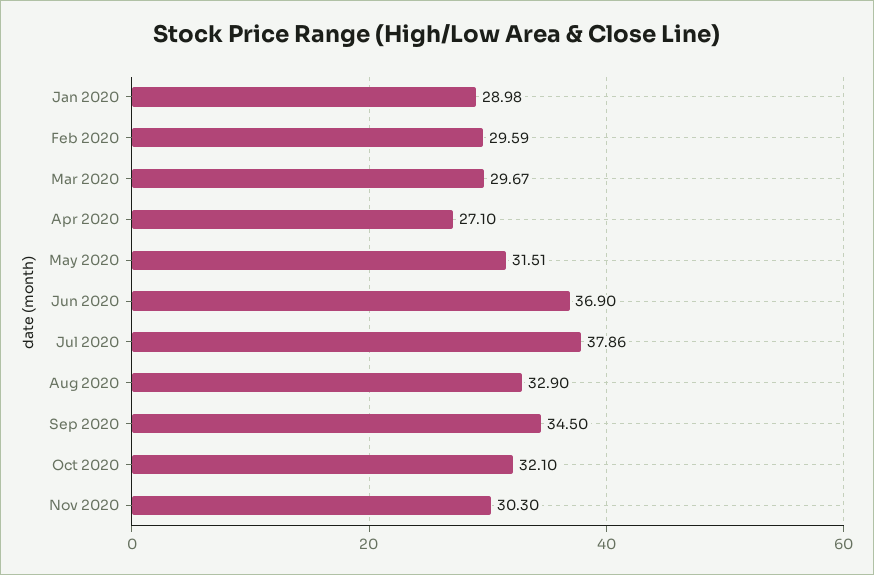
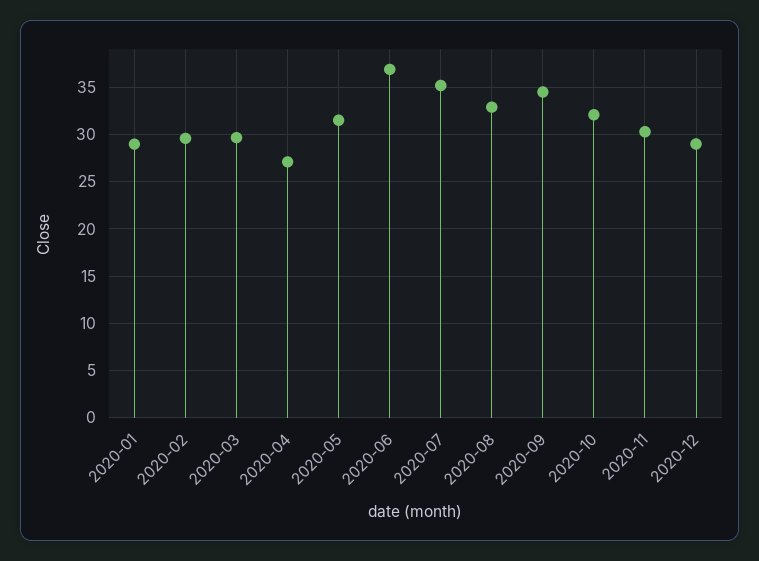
Jul 2020: 37.86 -> 35
2020-12: none -> 29

